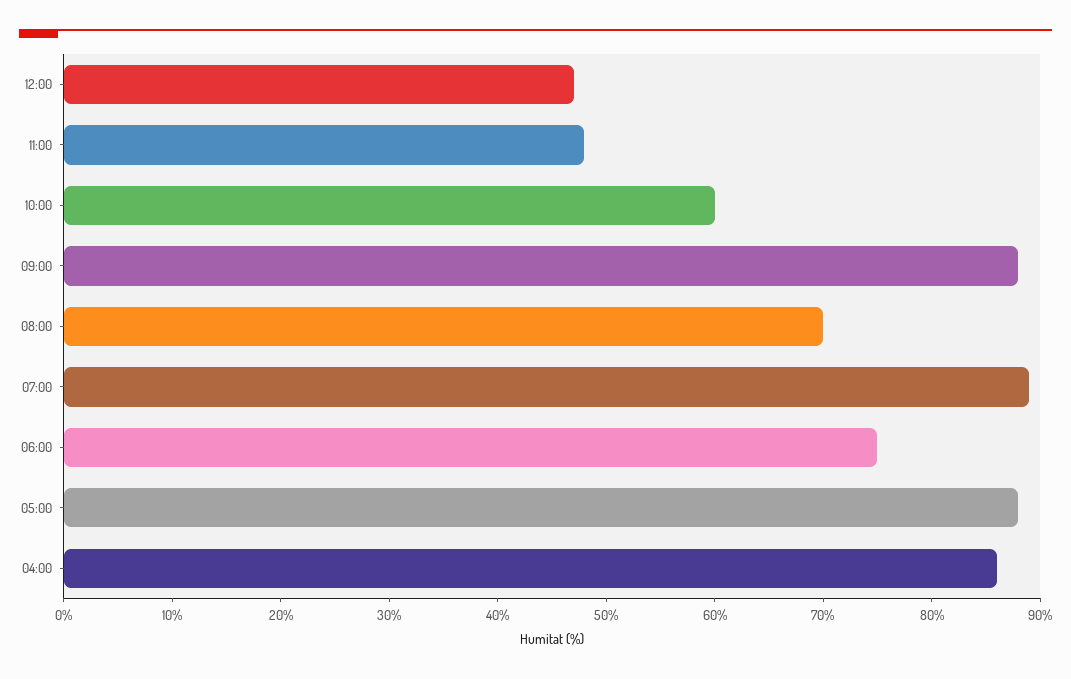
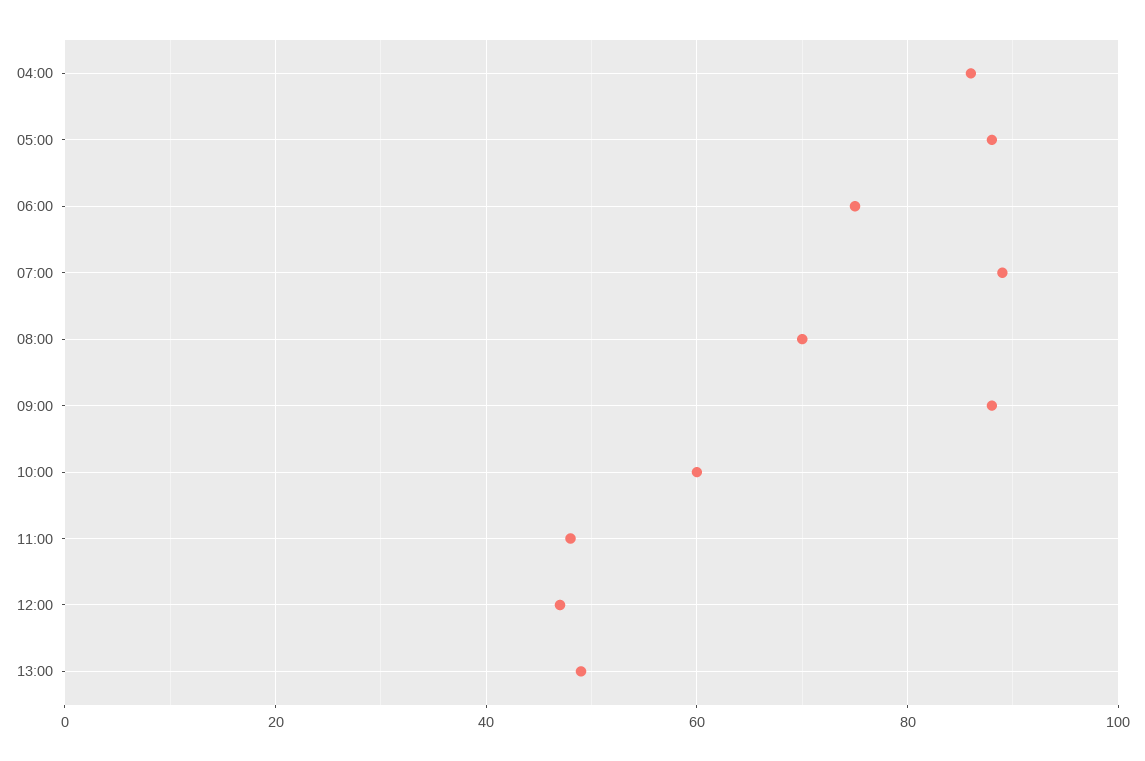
13:00: none -> 50

